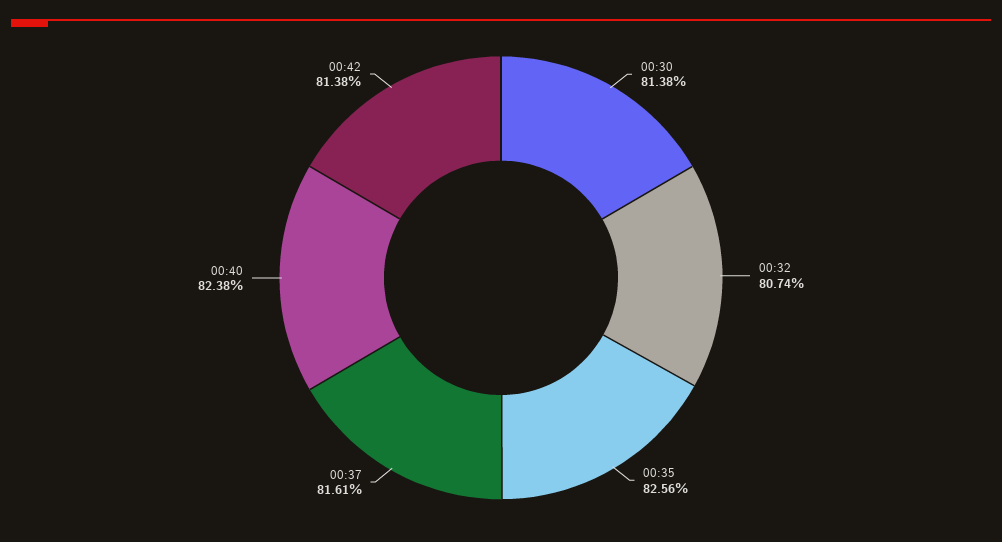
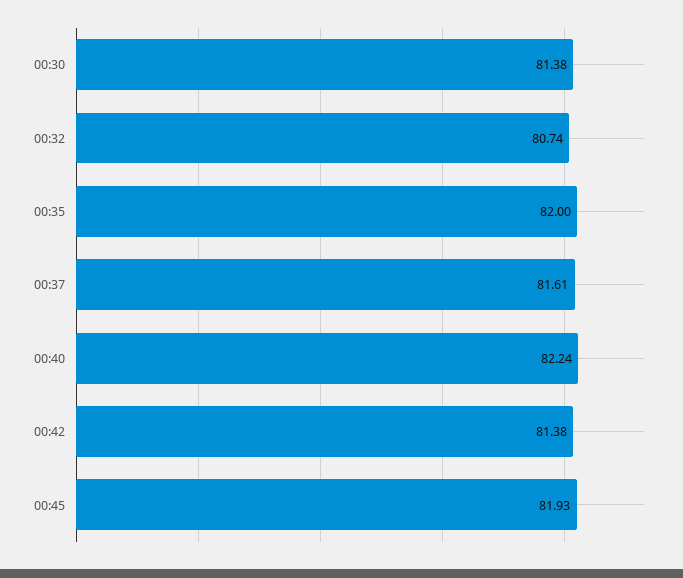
00:35: 82.56 -> 82
00:40: 82.38 -> 82.24
00:45: none -> 81.93

